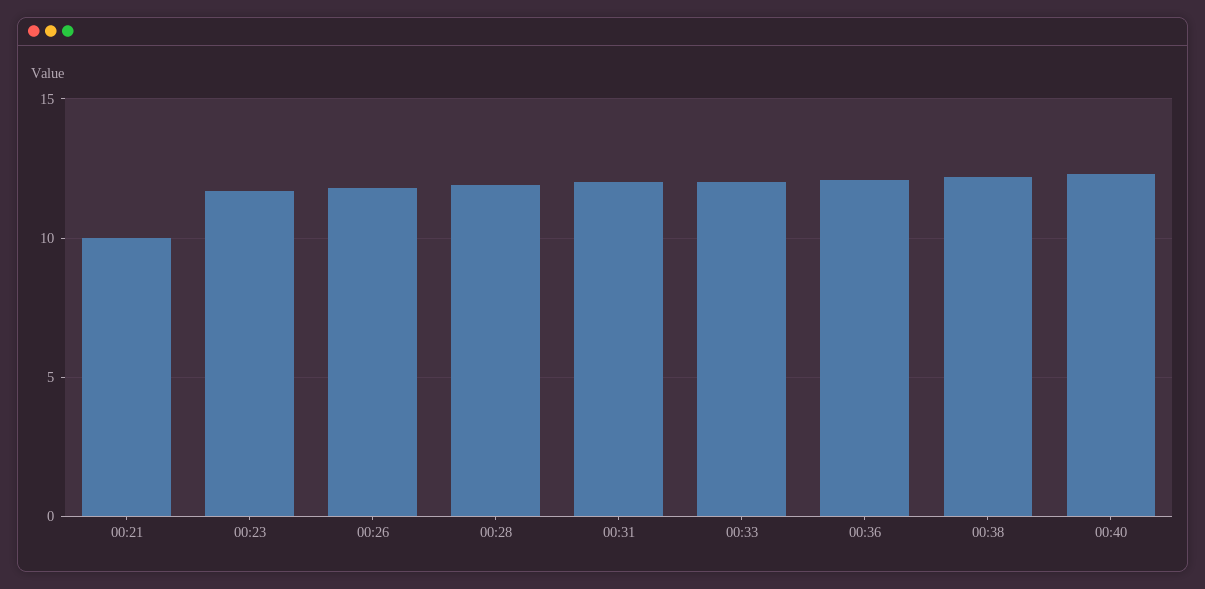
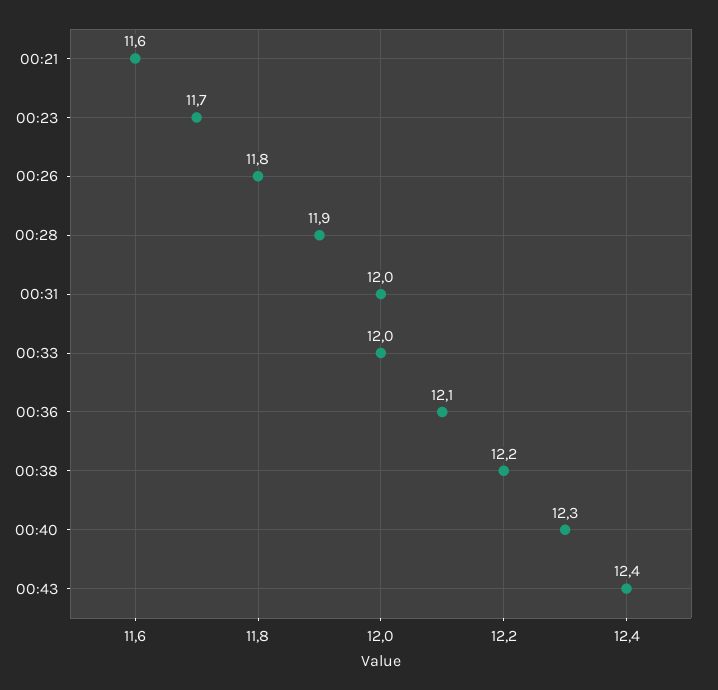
00:21: 10 -> 11.6
00:43: none -> 12.4

